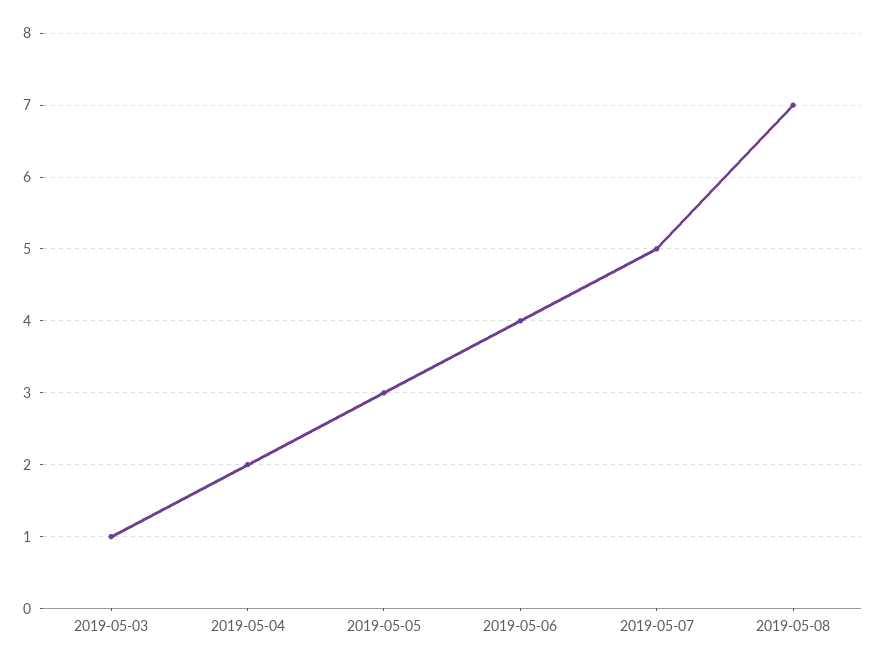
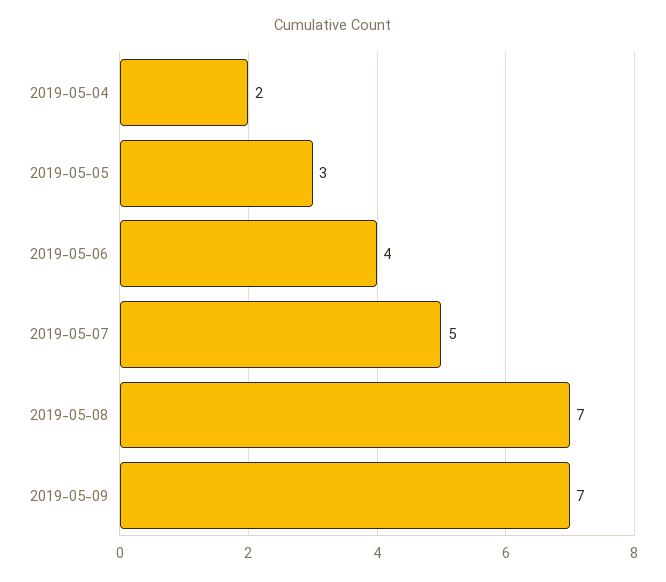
2019-05-03: 1 -> none
2019-05-09: none -> 7

